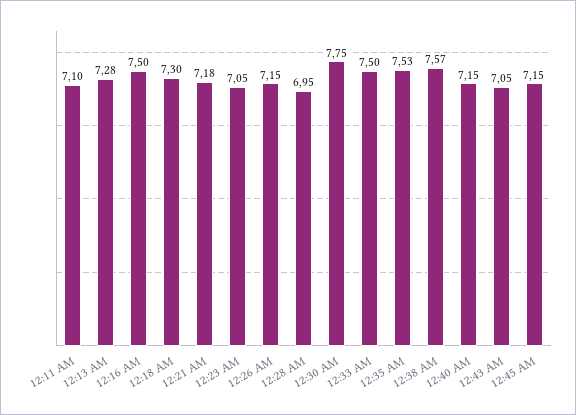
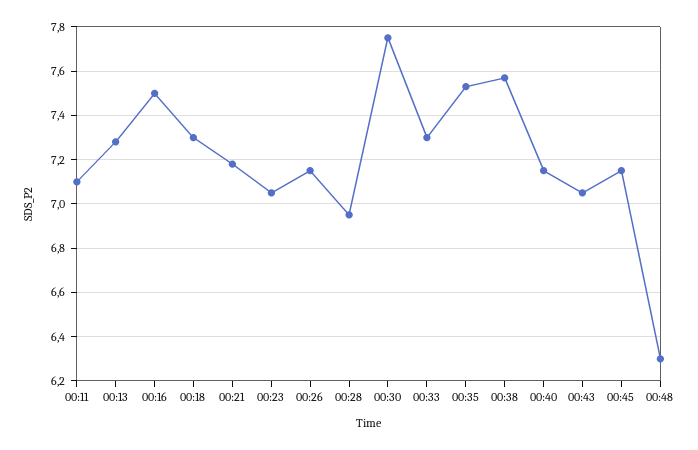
12:33 AM: 7.5 -> 7.3
00:48: none -> 6.3

